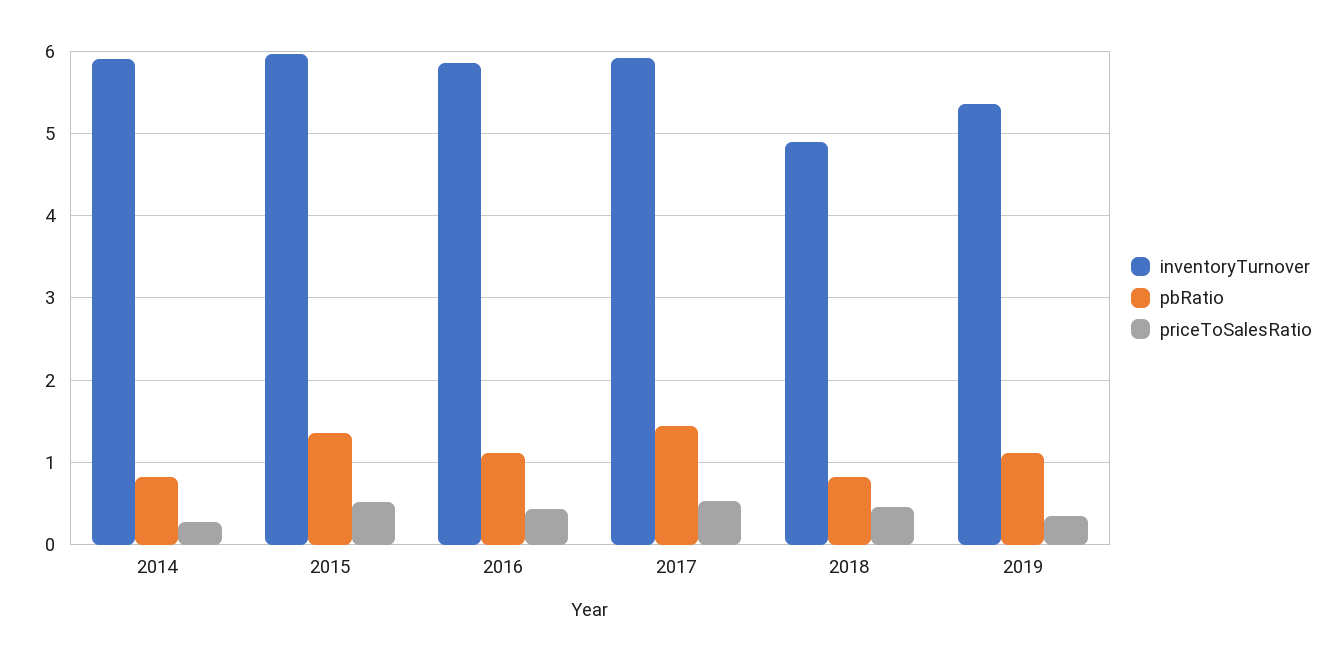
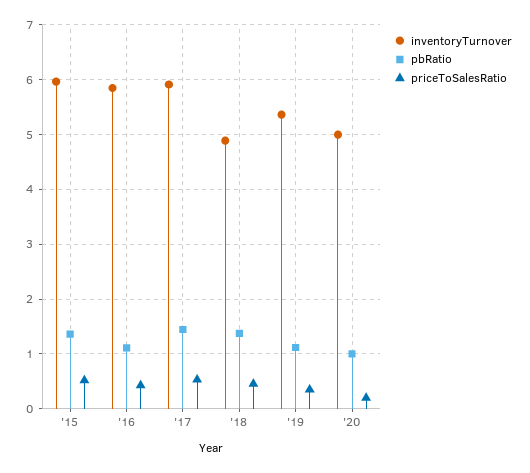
inventoryTurnover, 2014: 5.9 -> none
pbRatio, 2014: 0.8 -> none
priceToSalesRatio, 2014: 0.3 -> none
pbRatio, 2018: 0.8 -> 1.4
inventoryTurnover, '20: none -> 5
pbRatio, '20: none -> 1
priceToSalesRatio, '20: none -> 0.2

